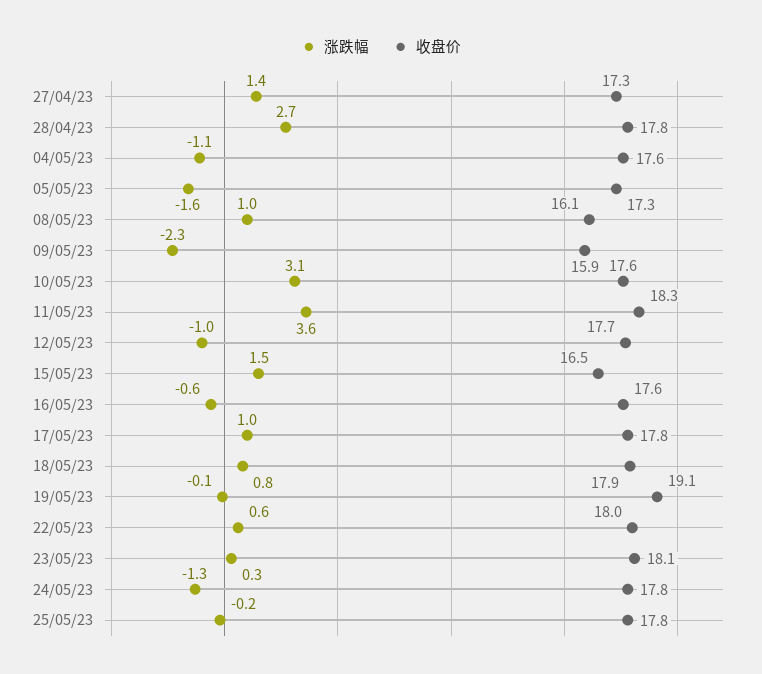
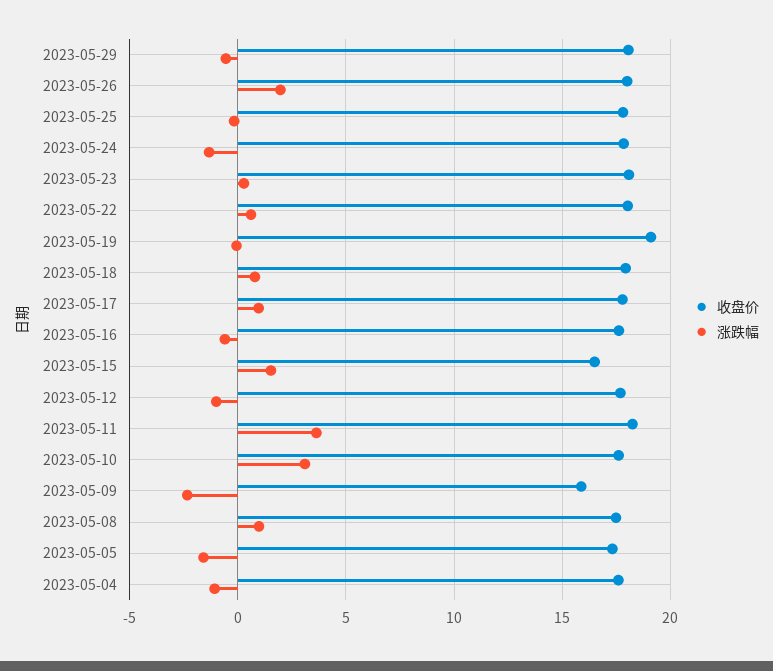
涨跌幅, 27/04/23: 1.4 -> none
收盘价, 27/04/23: 17.3 -> none
涨跌幅, 28/04/23: 2.7 -> none
收盘价, 28/04/23: 17.8 -> none
收盘价, 08/05/23: 16.1 -> 17.5
收盘价, 2023-05-29: none -> 18
涨跌幅, 2023-05-29: none -> -0.5
收盘价, 2023-05-26: none -> 18
涨跌幅, 2023-05-26: none -> 2

